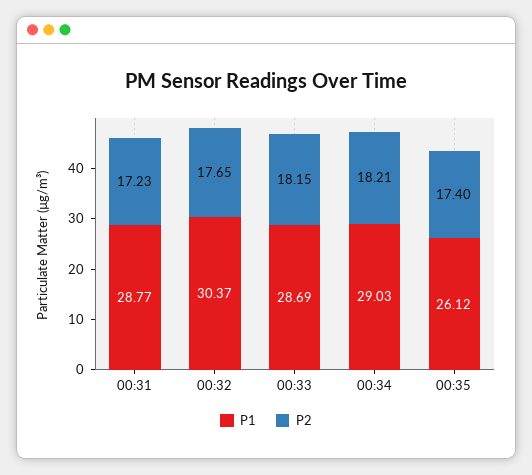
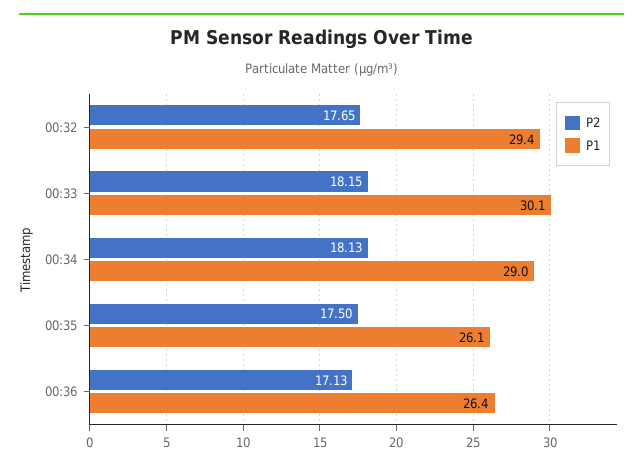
P1, 00:31: 28.77 -> none
P2, 00:31: 17.23 -> none
P1, 00:32: 30.37 -> 29.4
P1, 00:33: 28.69 -> 30.1
P2, 00:34: 18.21 -> 18.13
P2, 00:35: 17.4 -> 17.5
P2, 00:36: none -> 17.13
P1, 00:36: none -> 26.4

